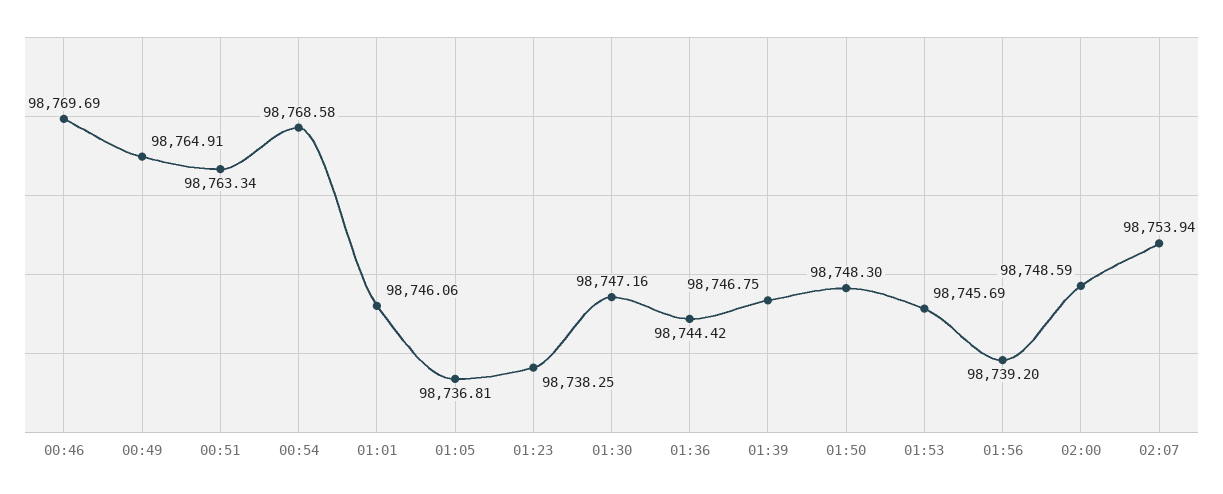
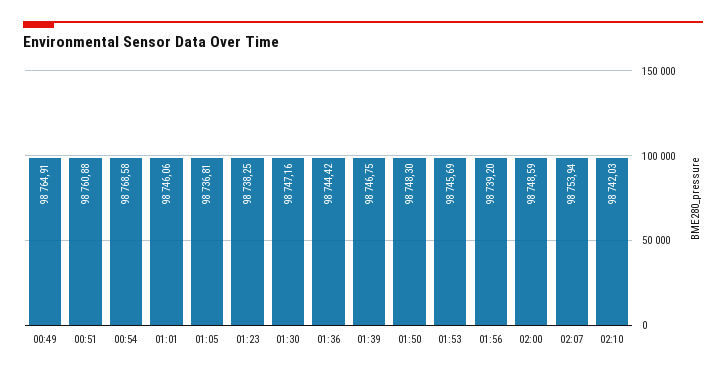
00:46: 98769.69 -> none
00:51: 98763.34 -> 98760.88
02:10: none -> 98742.03

